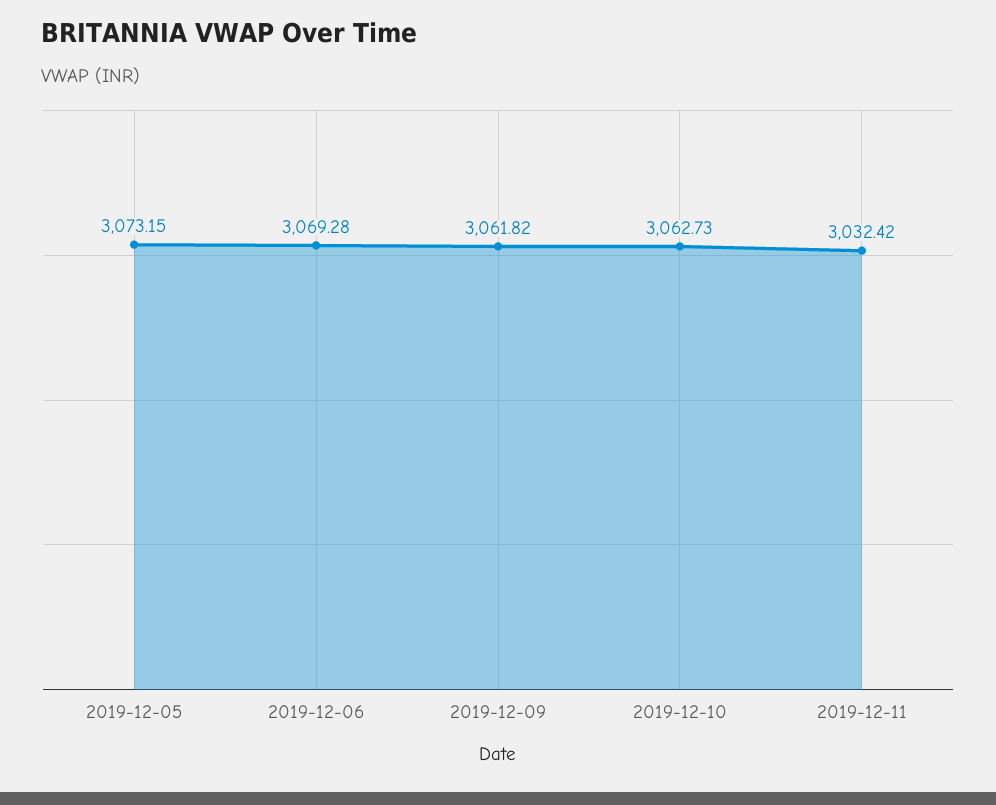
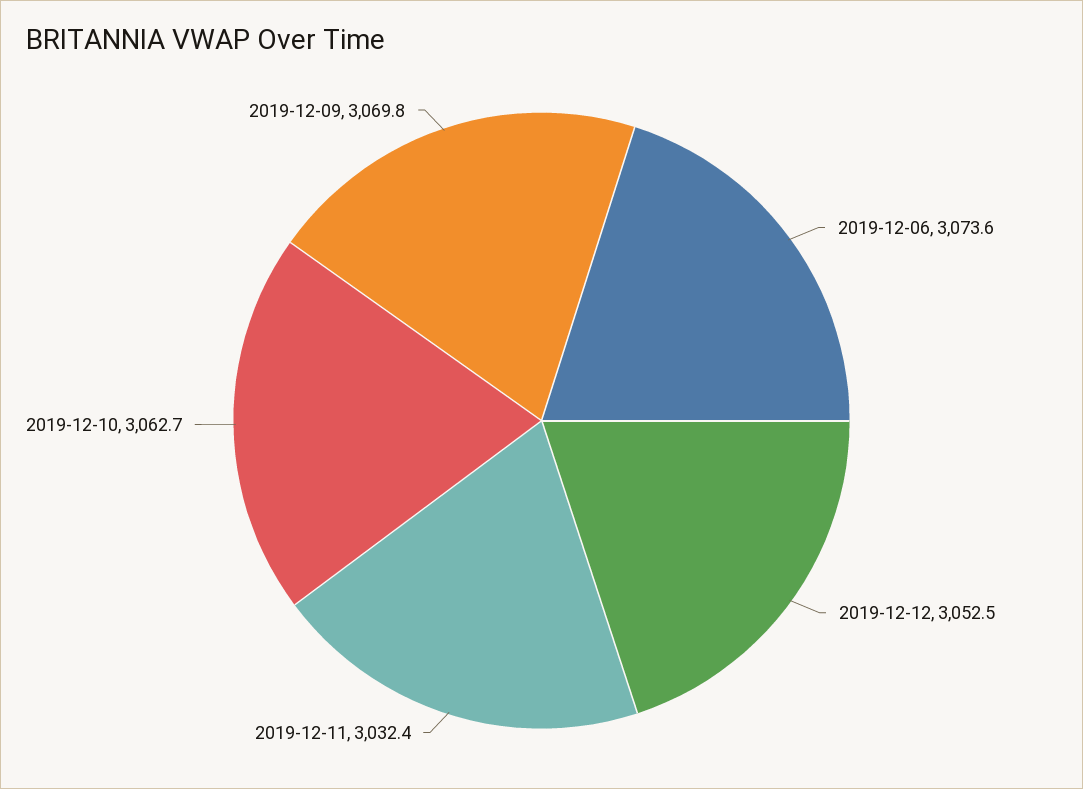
2019-12-05: 3073.15 -> none
2019-12-06: 3069.28 -> 3073.6
2019-12-09: 3061.82 -> 3069.8
2019-12-12: none -> 3052.5

